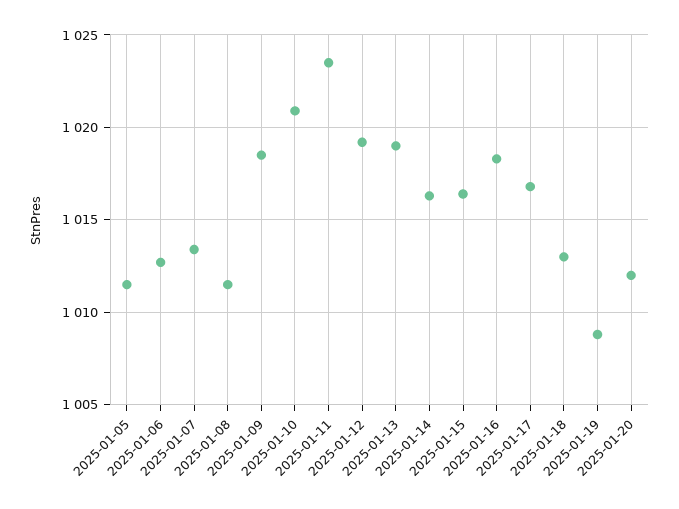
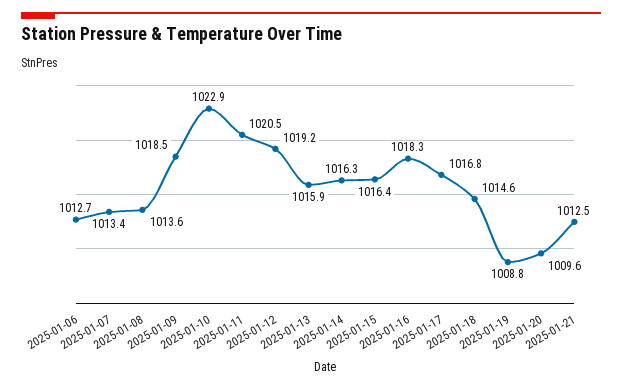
2025-01-05: 1011.5 -> none
2025-01-08: 1011.5 -> 1013.6
2025-01-10: 1021 -> 1022.9
2025-01-11: 1023.5 -> 1020.5
2025-01-13: 1019 -> 1015.9
2025-01-18: 1013 -> 1014.6
2025-01-20: 1012 -> 1009.6
2025-01-21: none -> 1012.5

